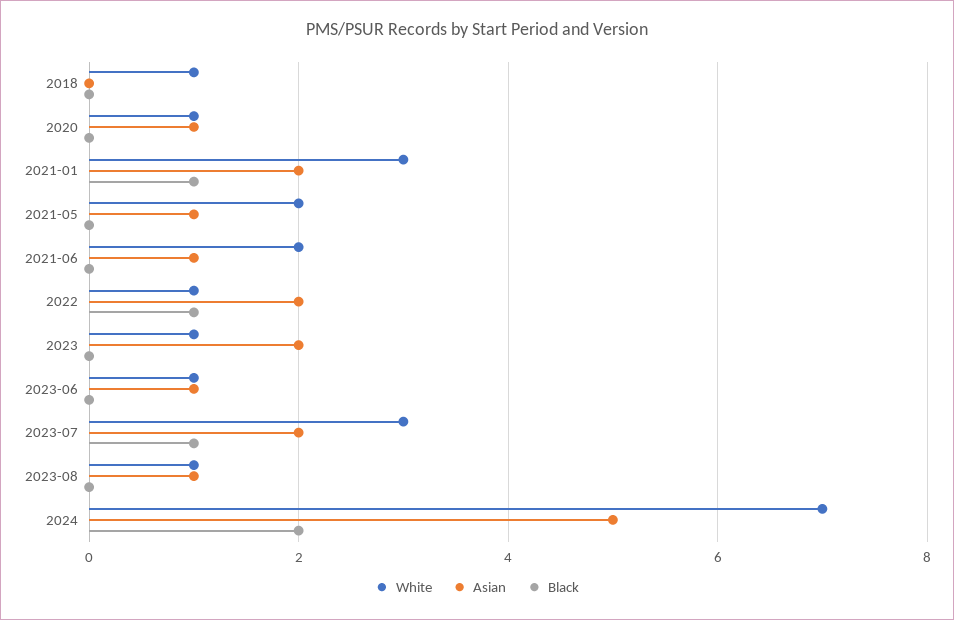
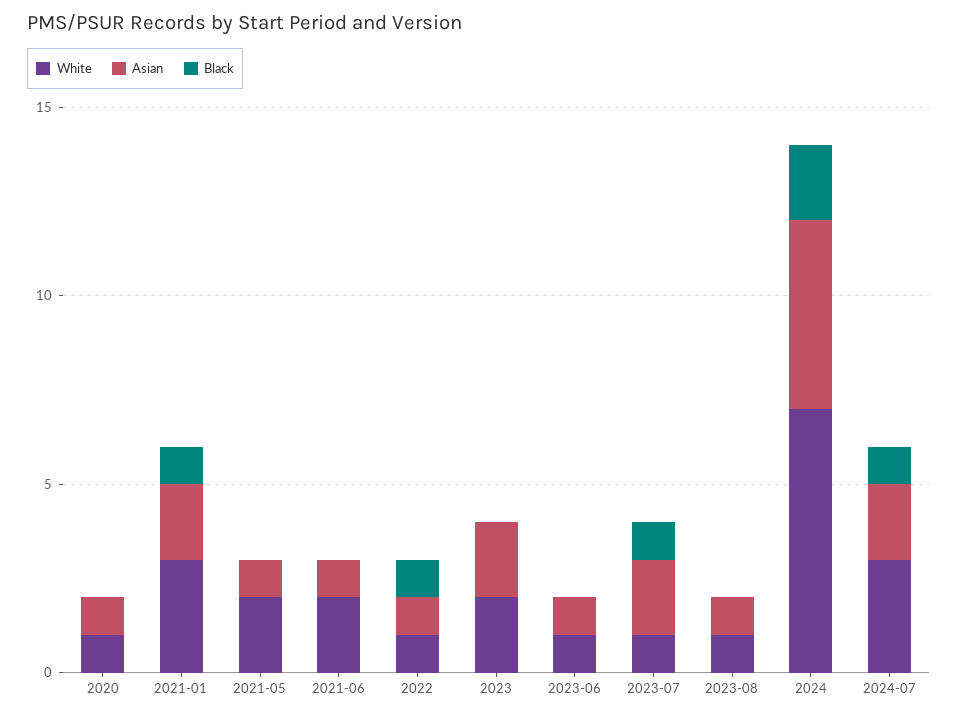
White, 2018: 1 -> none
Asian, 2018: 0 -> none
Black, 2018: 0 -> none
Asian, 2022: 2 -> 1
White, 2023: 1 -> 2
White, 2023-07: 3 -> 1
White, 2024-07: none -> 3
Asian, 2024-07: none -> 2
Black, 2024-07: none -> 1

